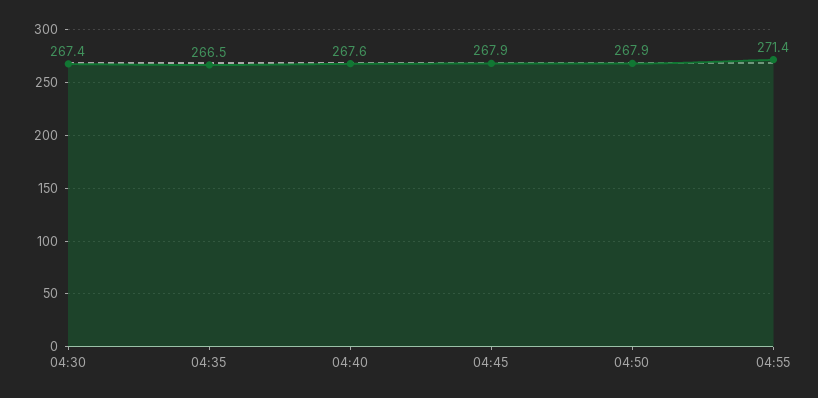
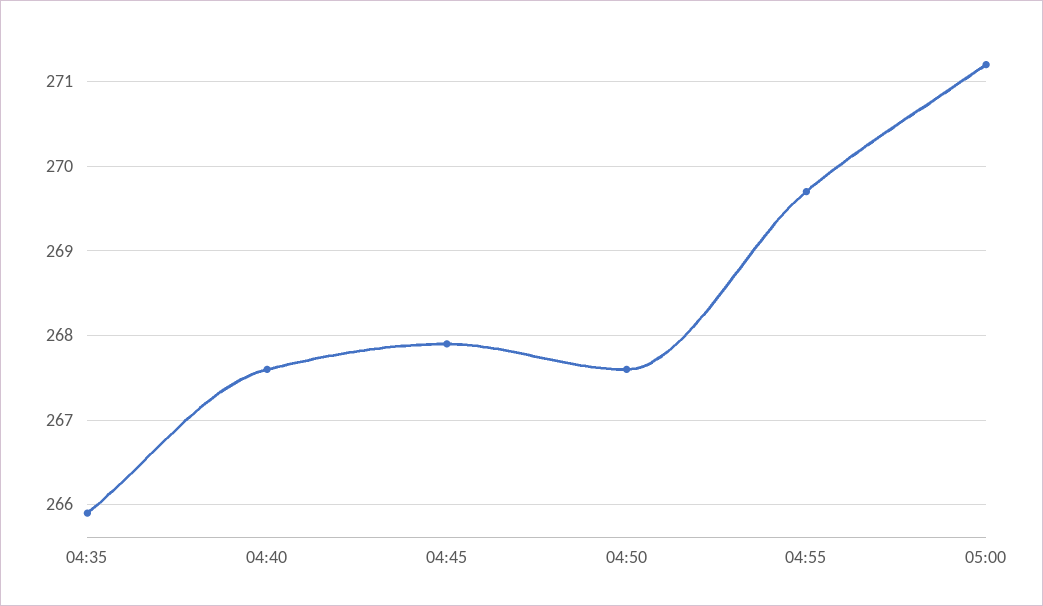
04:30: 267.4 -> none
04:35: 266.5 -> 265.9
04:50: 267.9 -> 267.6
04:55: 271.4 -> 269.7
05:00: none -> 271.2

